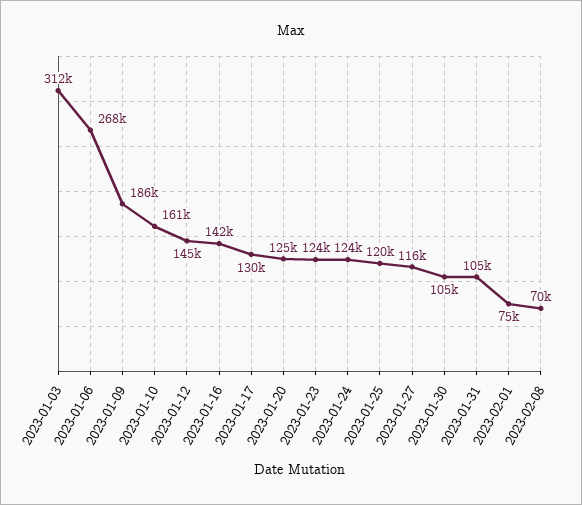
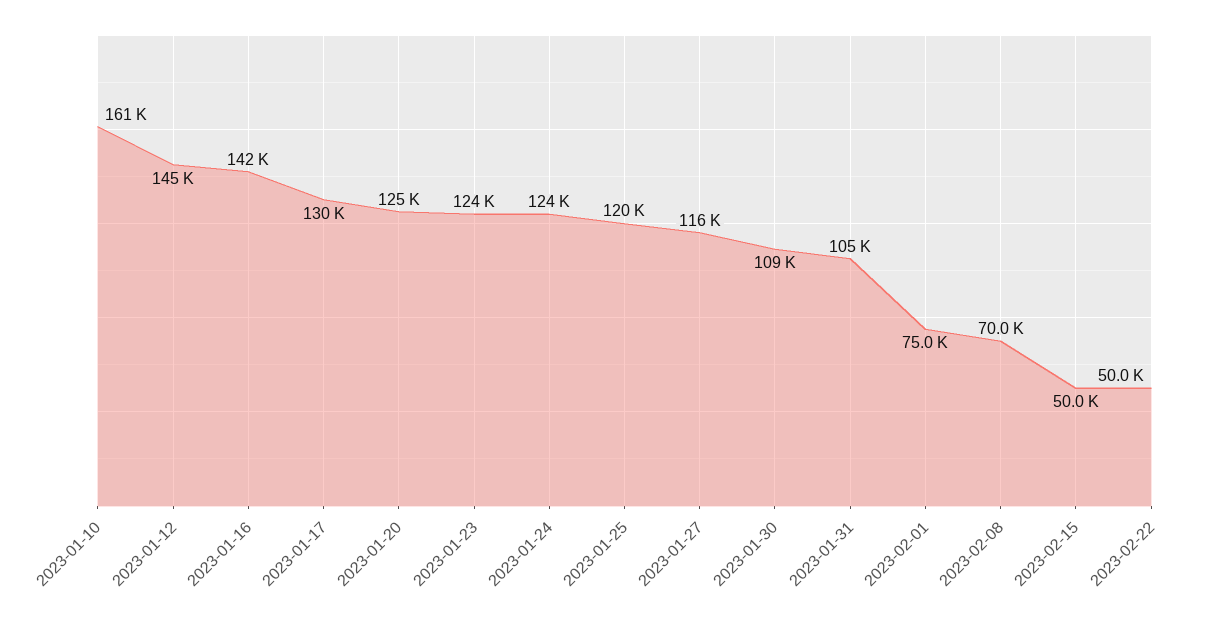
2023-01-03: 312000 -> none
2023-01-06: 268000 -> none
2023-01-09: 186000 -> none
2023-01-30: 105000 -> 109000
2023-02-15: none -> 50000
2023-02-22: none -> 50000

